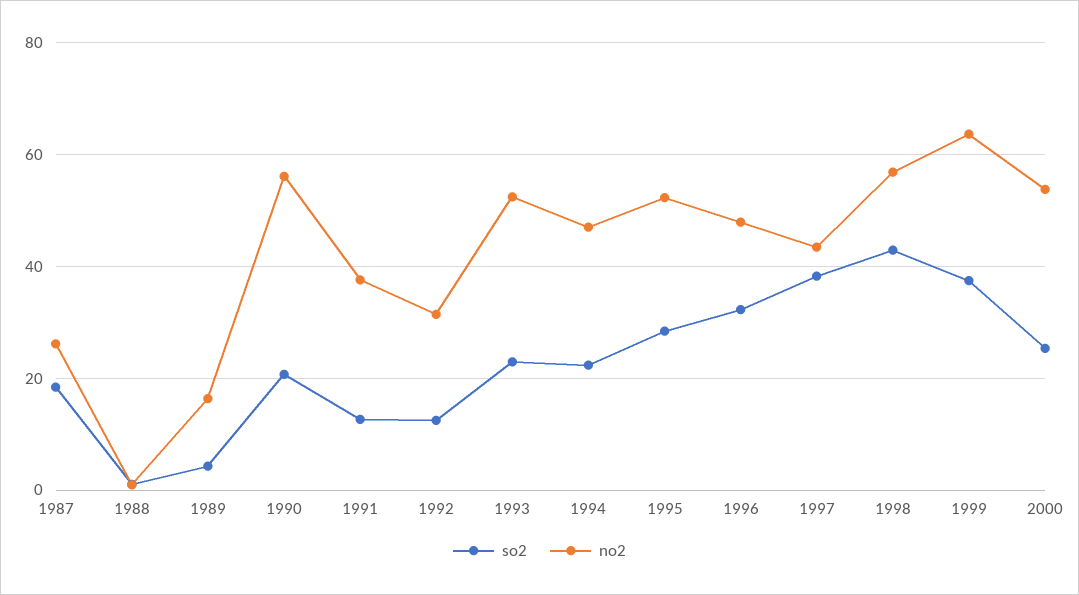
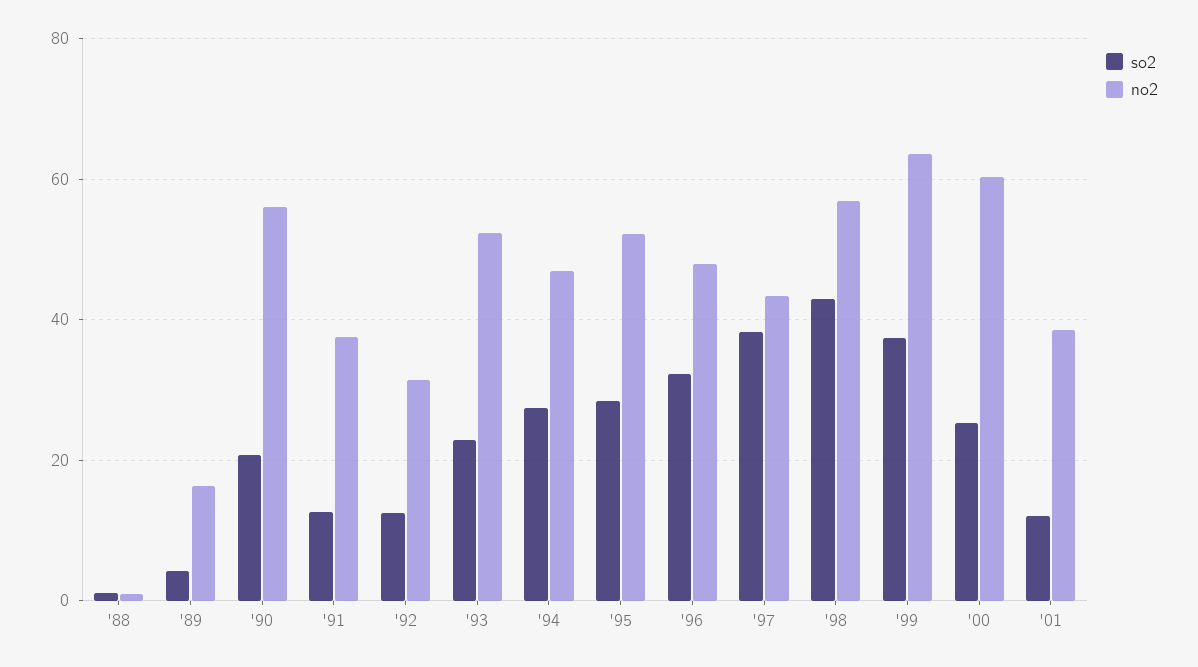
so2, 1987: 18 -> none
no2, 1987: 26 -> none
so2, 1994: 22 -> 28
no2, 2000: 54 -> 60
so2, '01: none -> 12
no2, '01: none -> 38

